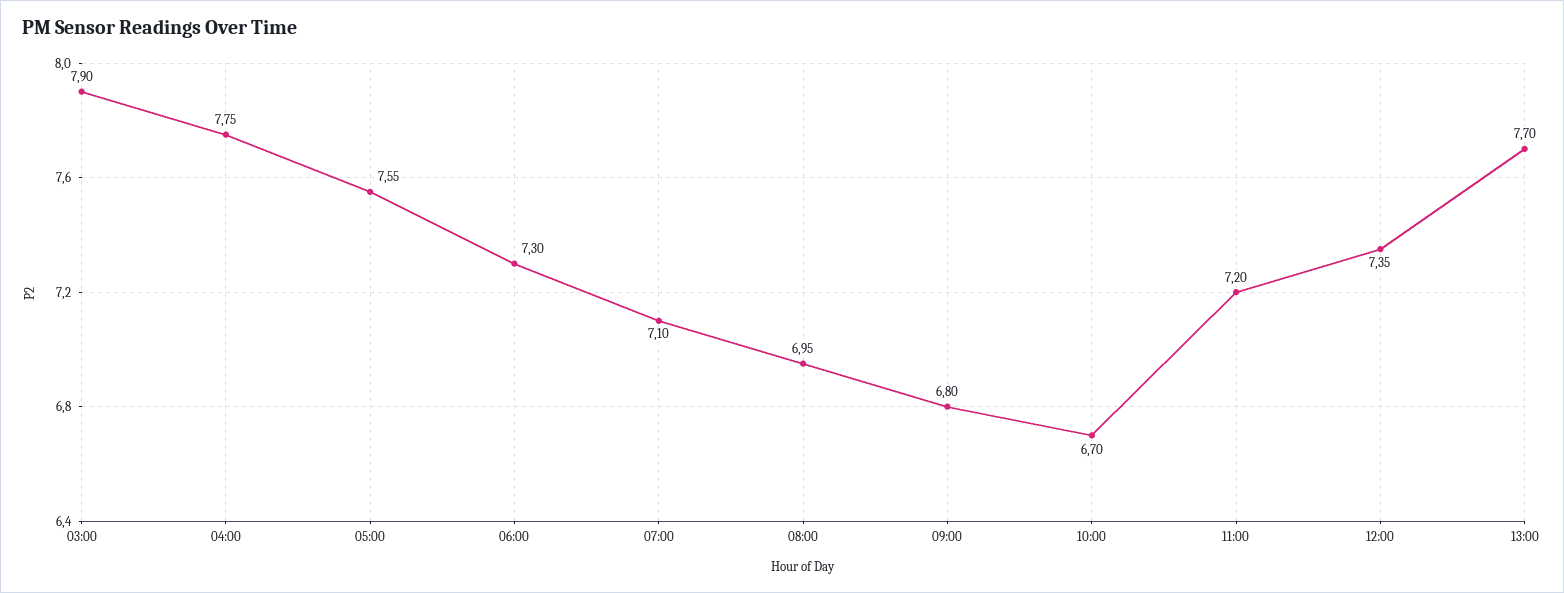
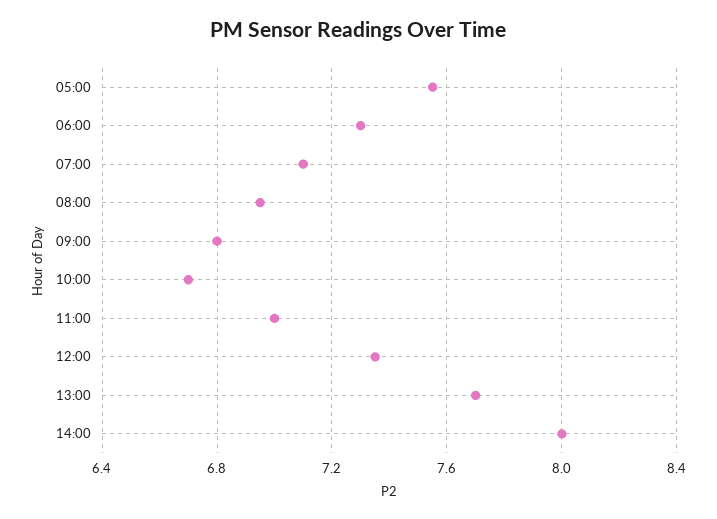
03:00: 7.9 -> none
04:00: 7.75 -> none
11:00: 7.2 -> 7
14:00: none -> 8

